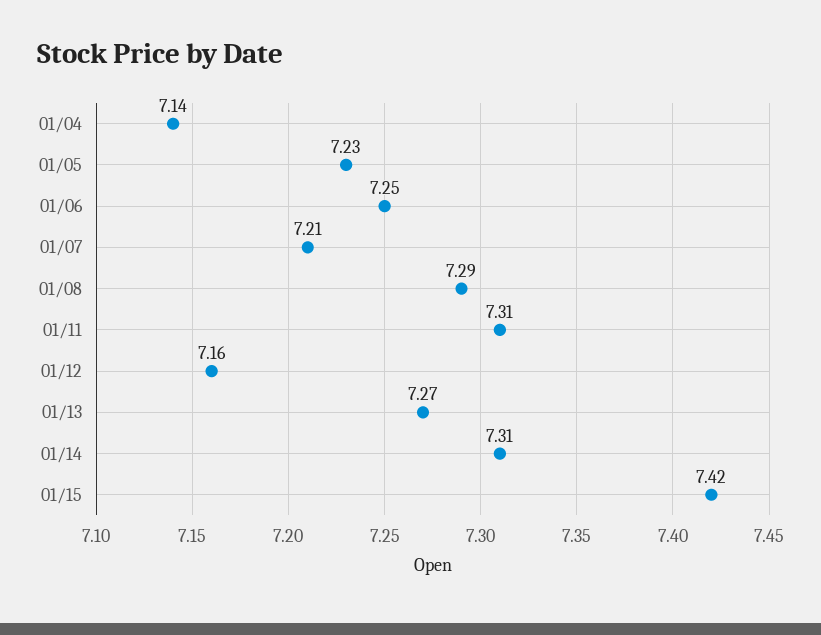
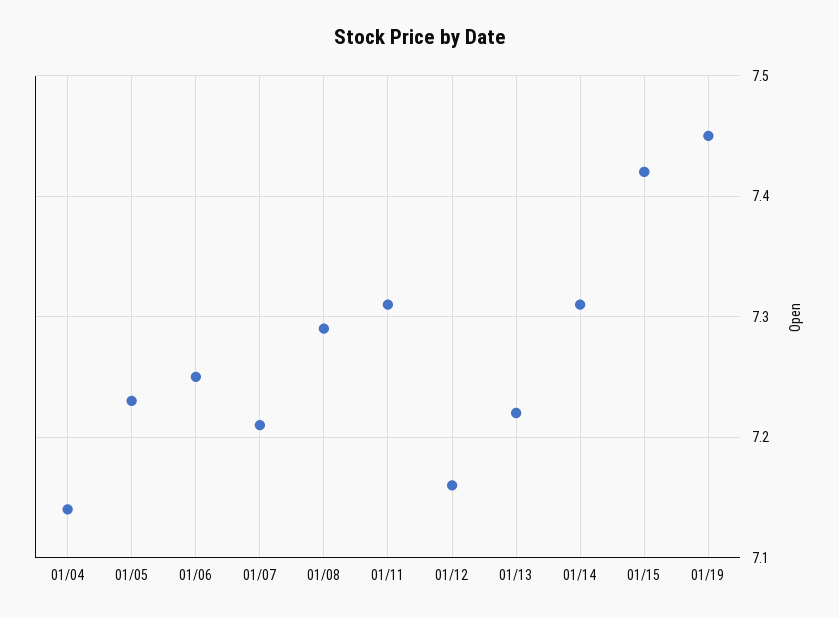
01/13: 7.27 -> 7.22
01/19: none -> 7.45

